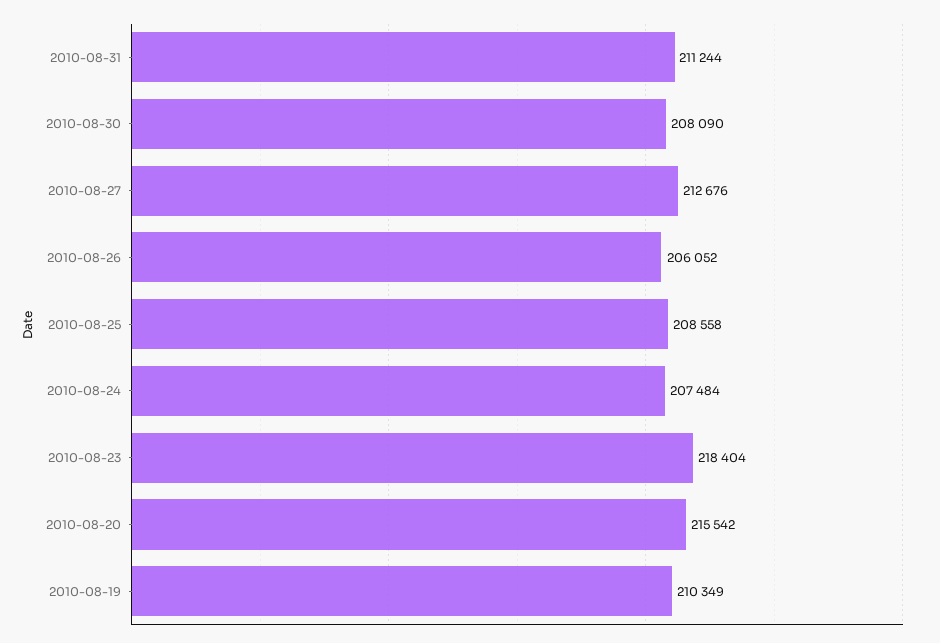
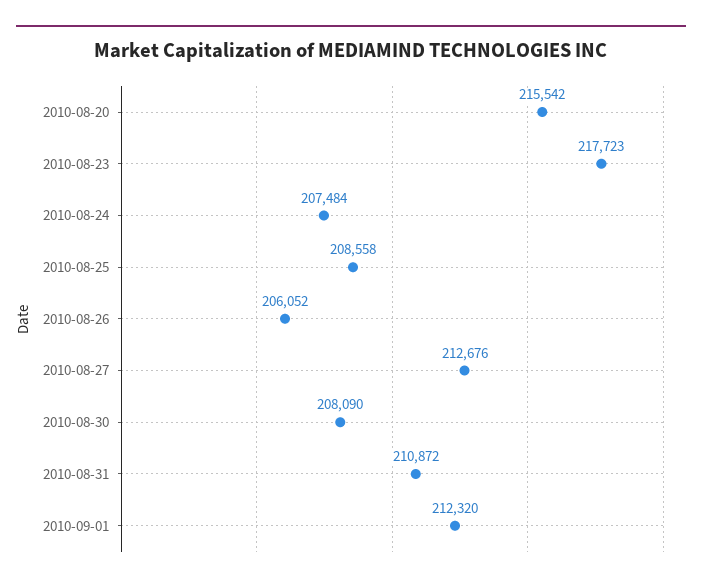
2010-08-31: 211244 -> 210872
2010-08-23: 218404 -> 217723
2010-08-19: 210349 -> none
2010-09-01: none -> 212320

